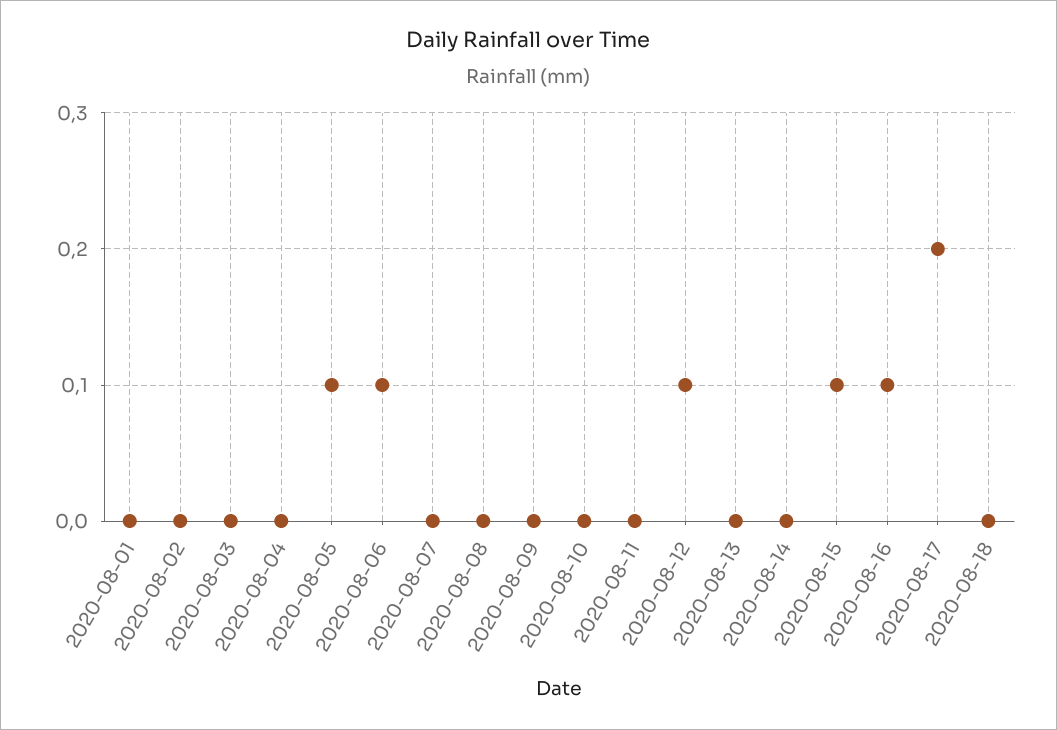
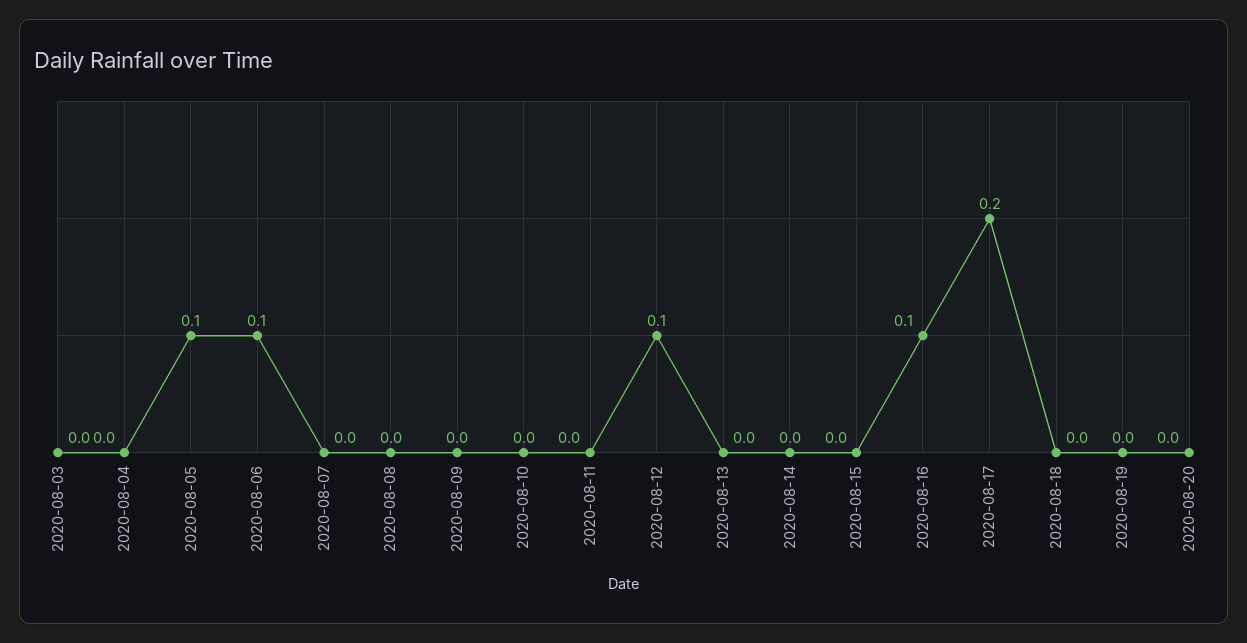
2020-08-01: 0 -> none
2020-08-02: 0 -> none
2020-08-15: 0.1 -> 0
2020-08-19: none -> 0
2020-08-20: none -> 0

